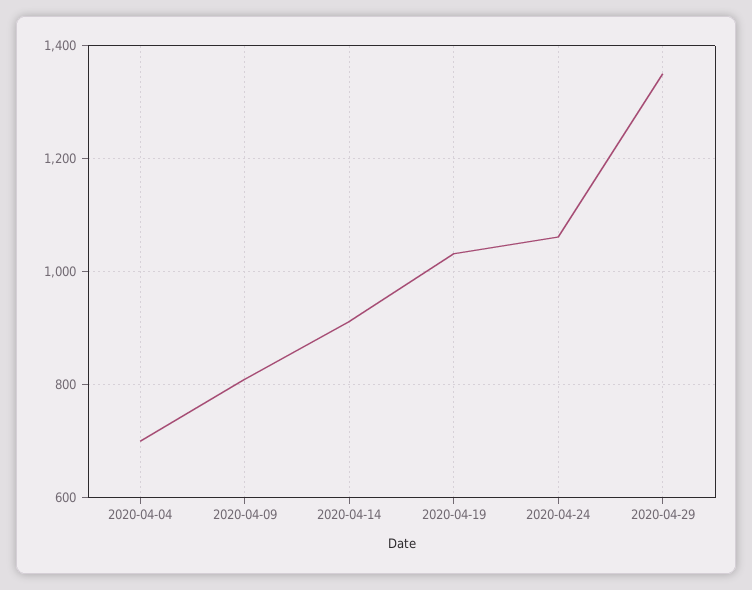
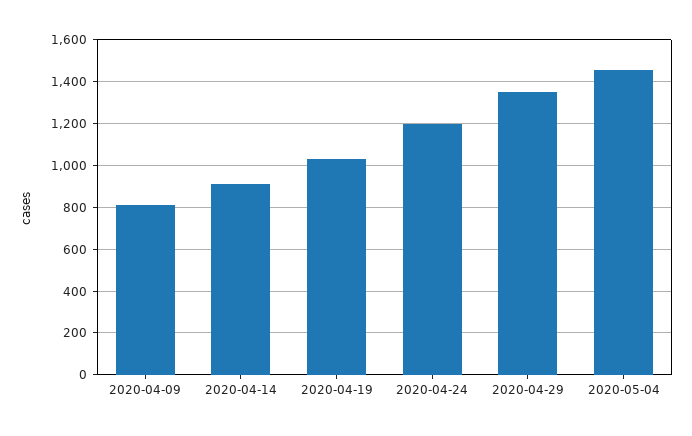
2020-04-04: 700 -> none
2020-04-24: 1060 -> 1200
2020-05-04: none -> 1450

